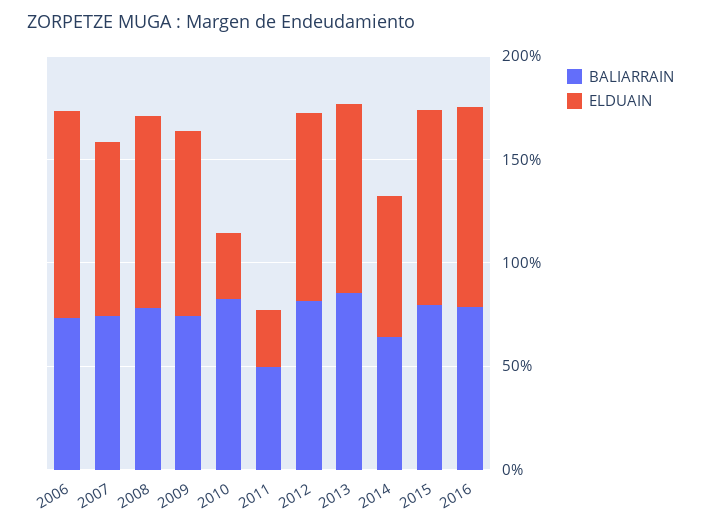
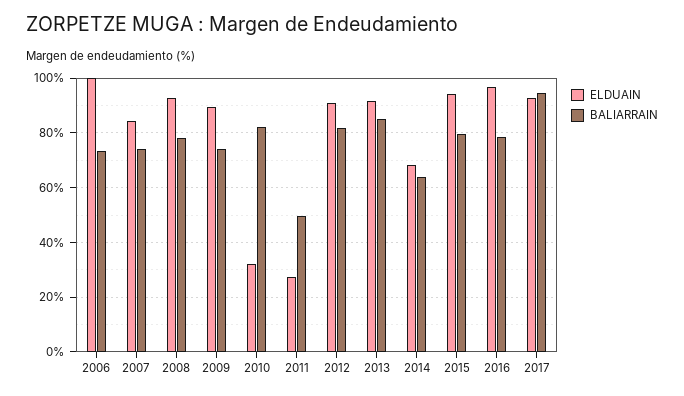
ELDUAIN, 2017: none -> 92.5
BALIARRAIN, 2017: none -> 95

